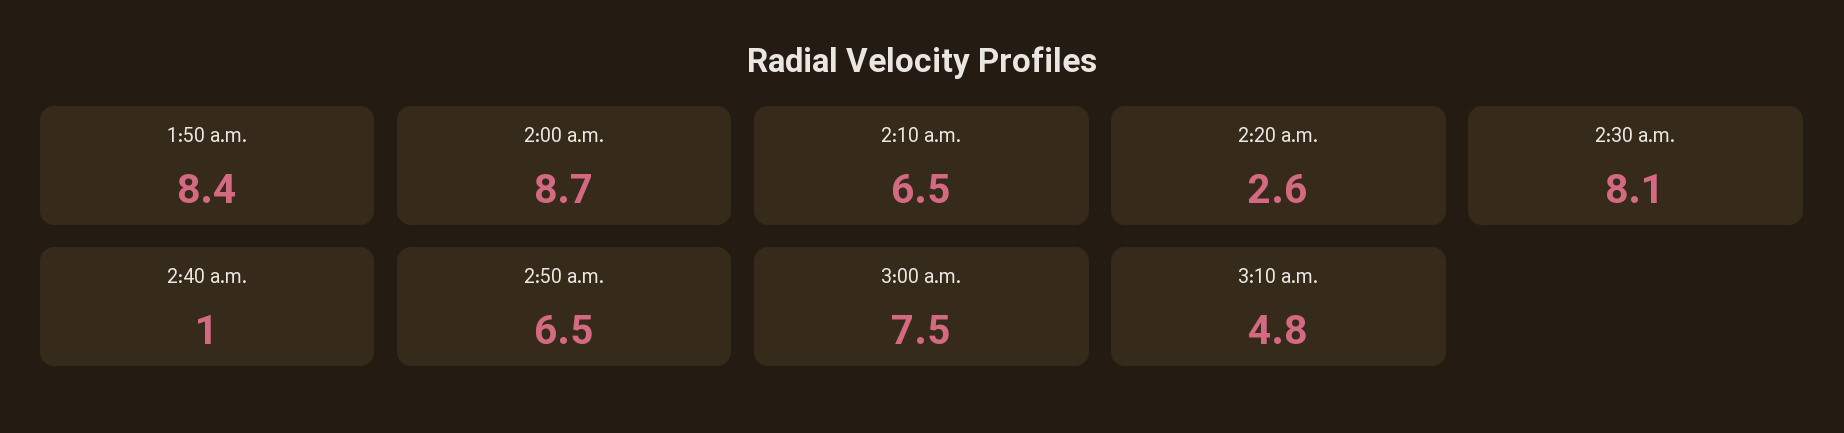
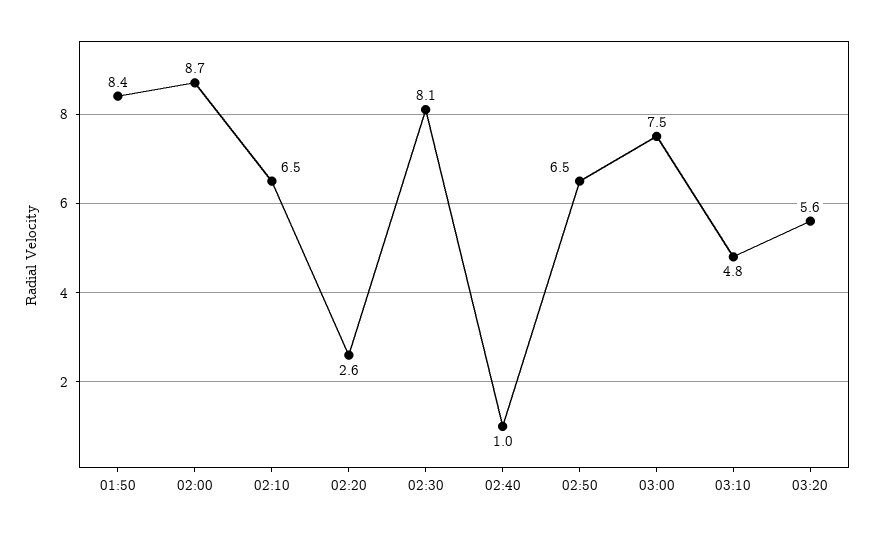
03:20: none -> 5.6

